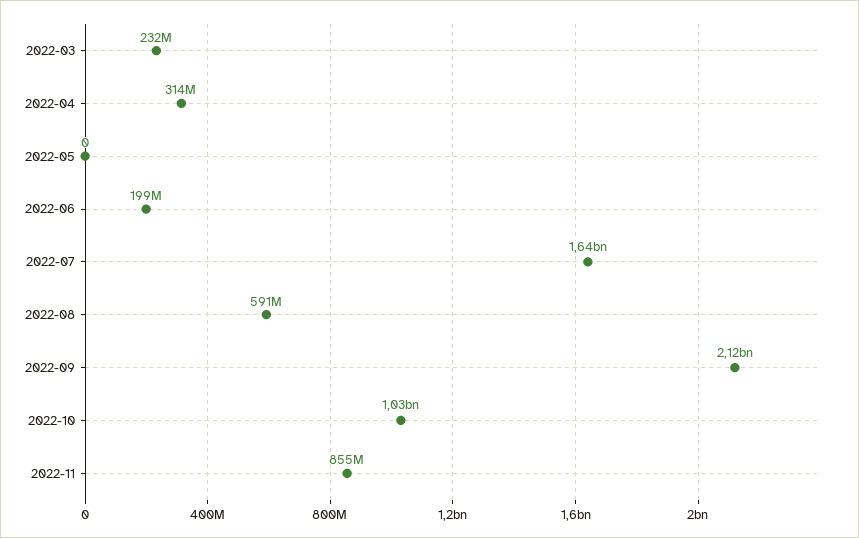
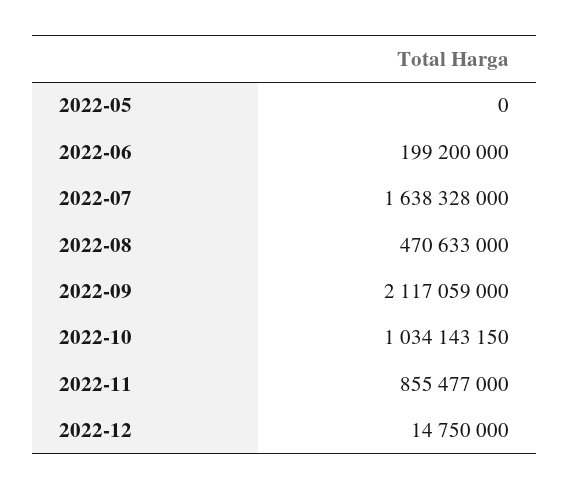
2022-03: 232000000 -> none
2022-04: 314000000 -> none
2022-08: 591000000 -> 470633000
2022-12: none -> 14750000

